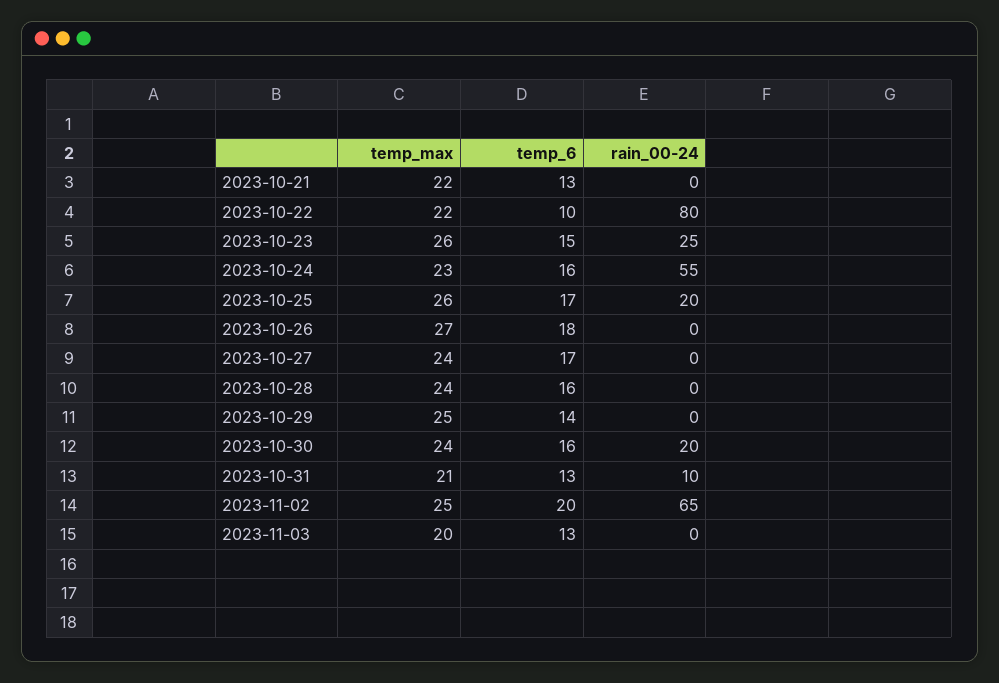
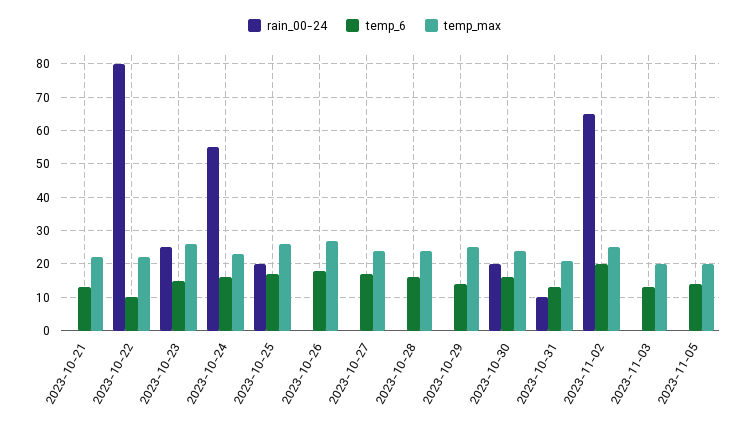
rain_00-24, 2023-11-05: none -> 0
temp_6, 2023-11-05: none -> 15
temp_max, 2023-11-05: none -> 20

